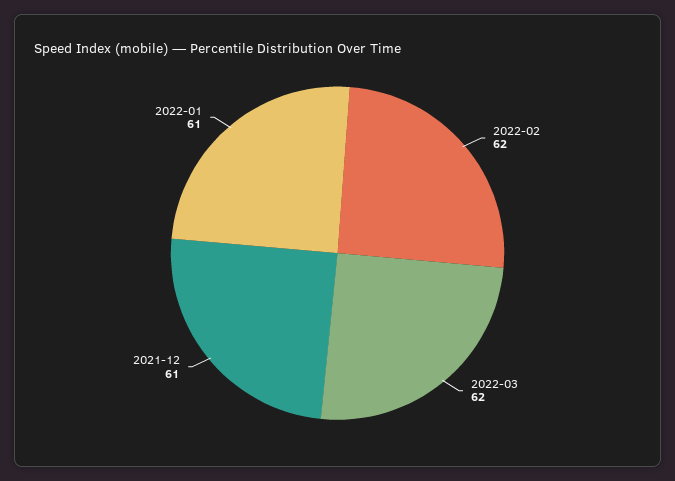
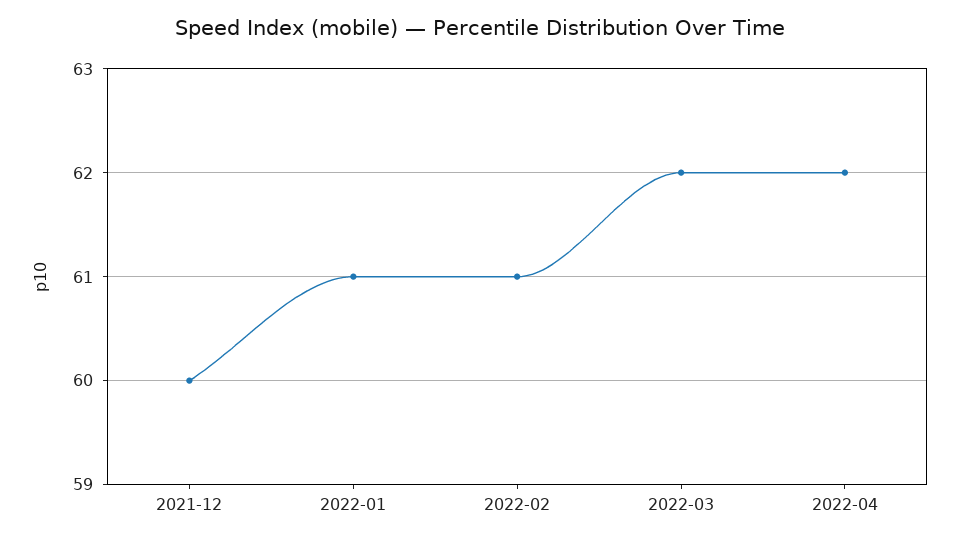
2022-02: 62 -> 61
2021-12: 61 -> 60
2022-04: none -> 62

